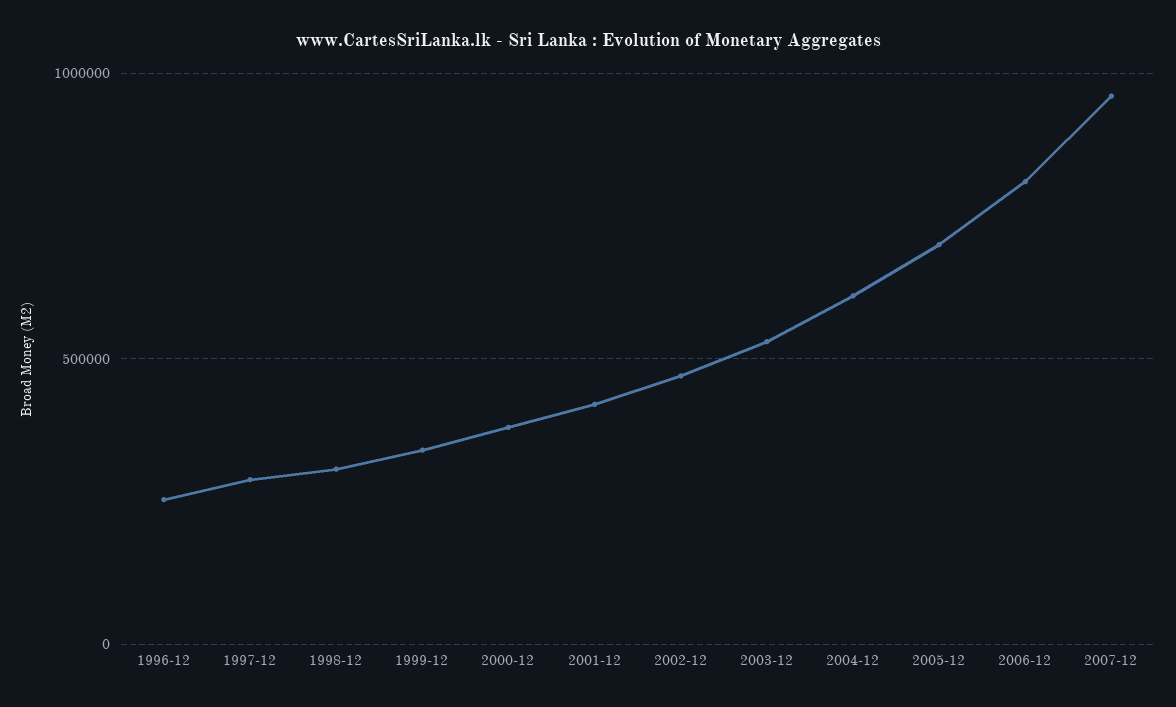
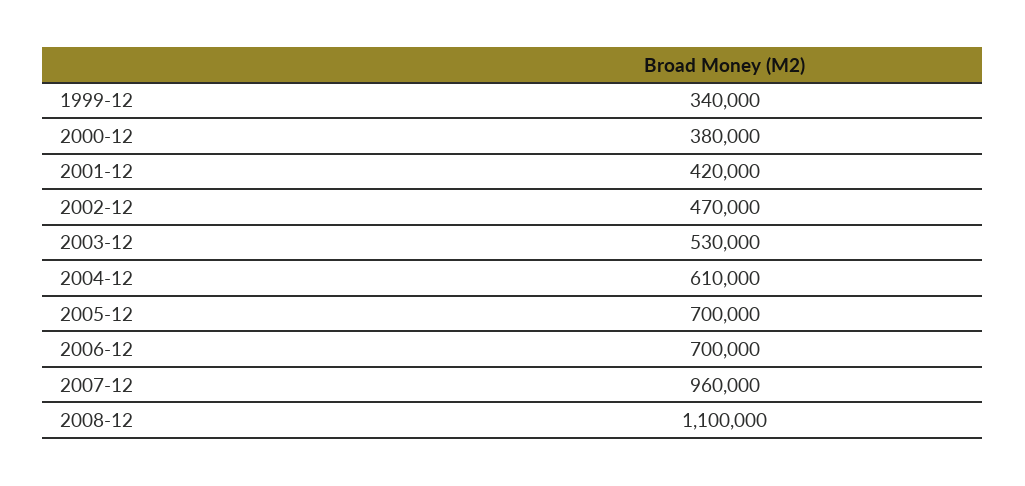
1996-12: 250000 -> none
1997-12: 300000 -> none
1998-12: 300000 -> none
2006-12: 800000 -> 700000
2008-12: none -> 1100000

